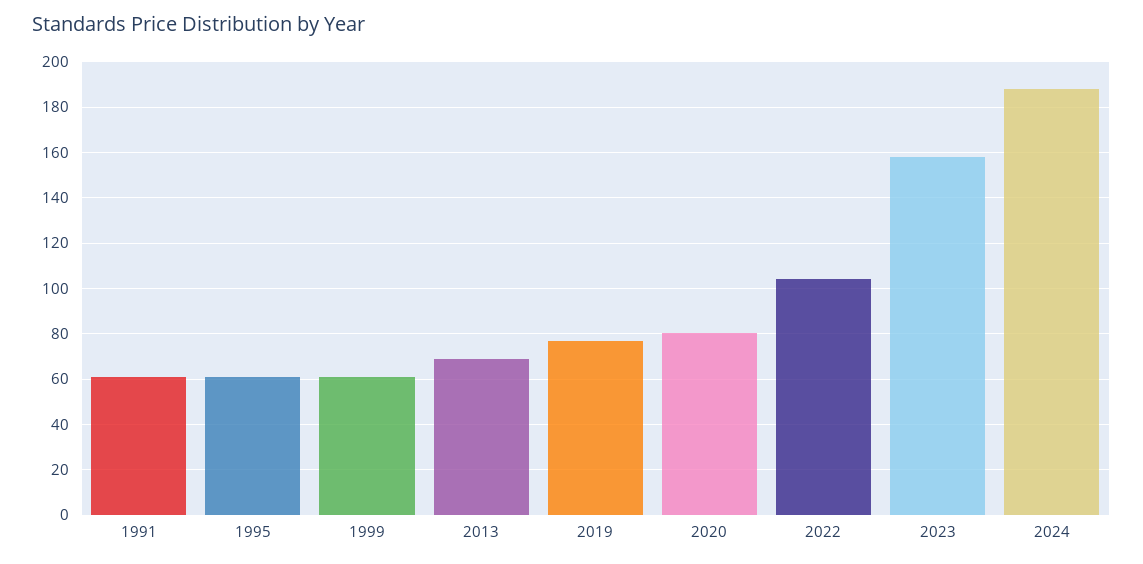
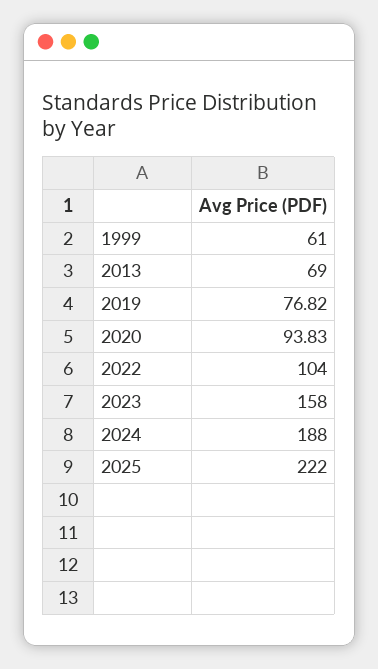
1991: 60 -> none
1995: 60 -> none
2020: 80 -> 93.83
2025: none -> 222

